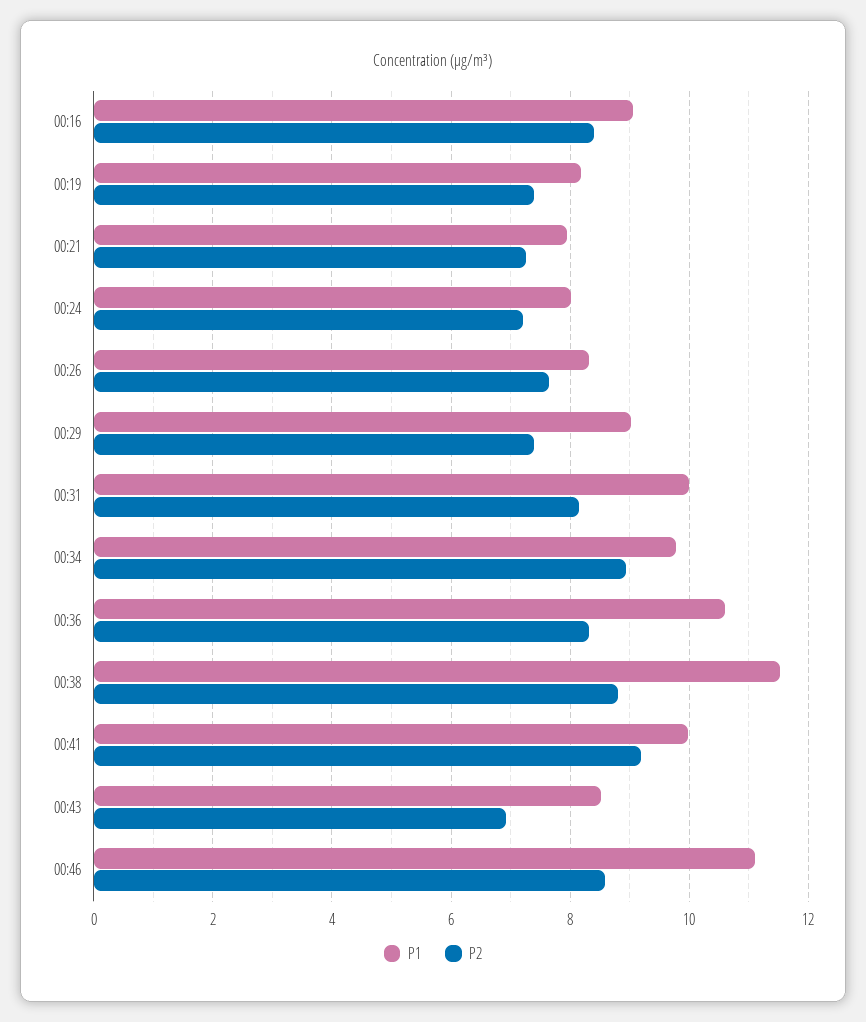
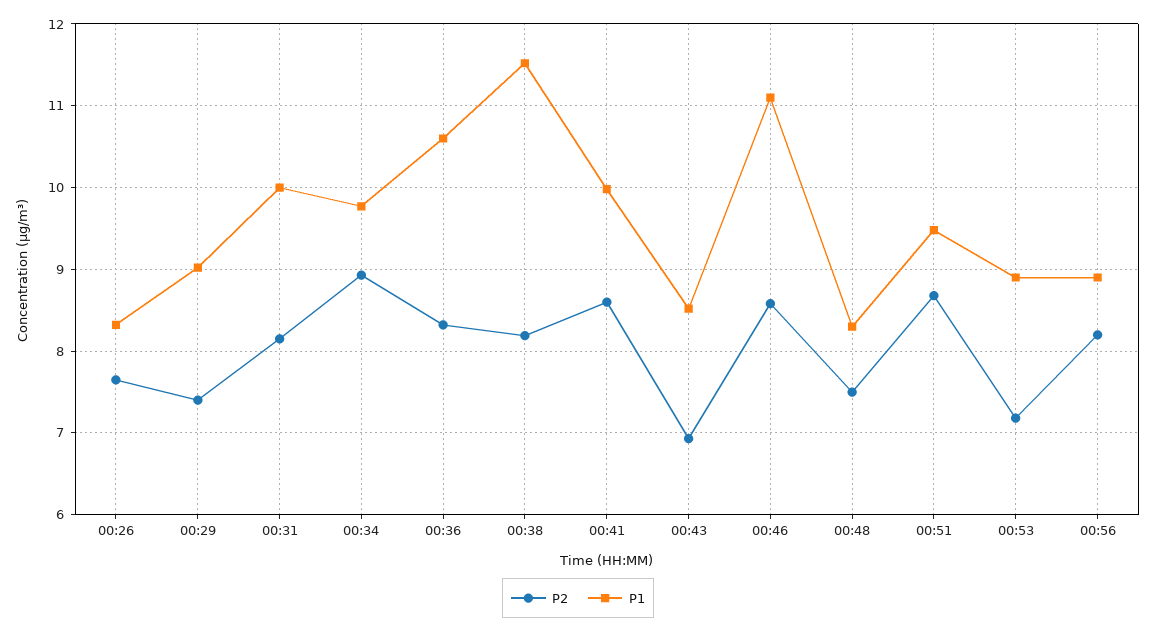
P1, 00:16: 9 -> none
P2, 00:16: 8.4 -> none
P1, 00:19: 8.2 -> none
P2, 00:19: 7.4 -> none
P1, 00:21: 8 -> none
P2, 00:21: 7.2 -> none
P1, 00:24: 8 -> none
P2, 00:24: 7.2 -> none
P2, 00:38: 8.8 -> 8.2
P2, 00:41: 9.2 -> 8.6
P2, 00:48: none -> 7.5
P1, 00:48: none -> 8.3
P2, 00:51: none -> 8.7
P1, 00:51: none -> 9.5
P2, 00:53: none -> 7.2
P1, 00:53: none -> 8.9
P2, 00:56: none -> 8.2
P1, 00:56: none -> 8.9

